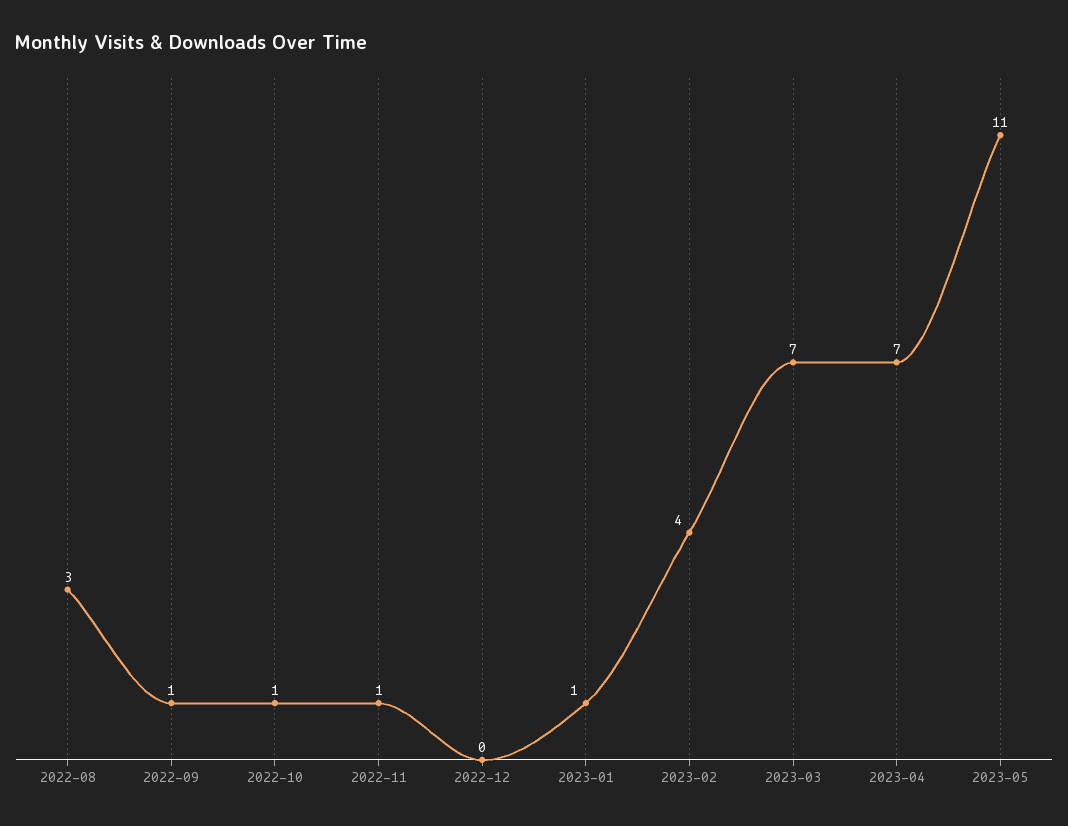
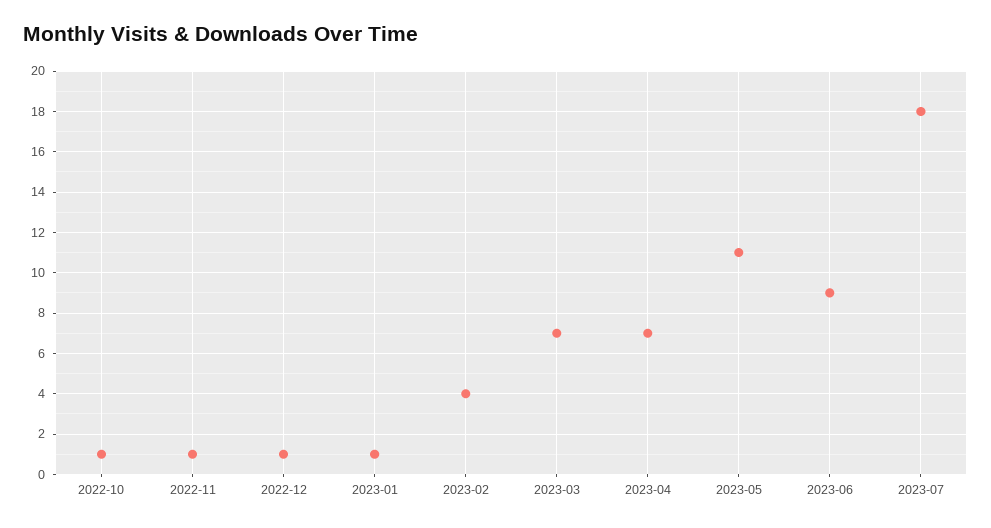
2022-08: 3 -> none
2022-09: 1 -> none
2022-12: 0 -> 1
2023-06: none -> 9
2023-07: none -> 18

